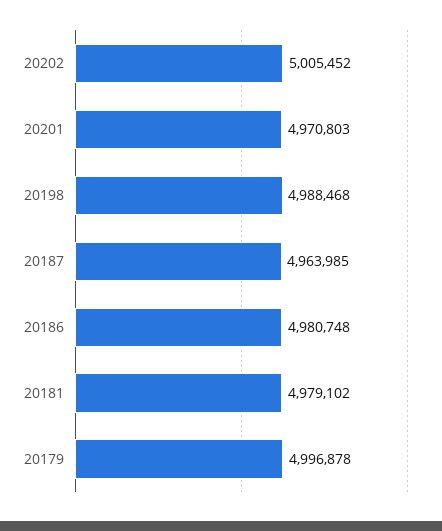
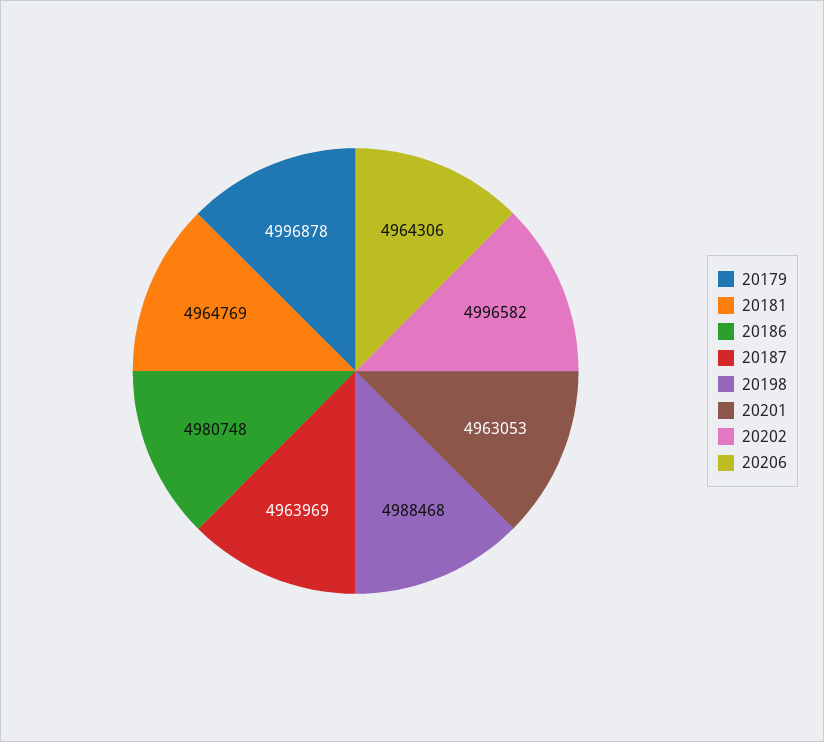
20202: 5005452 -> 4996582
20201: 4970803 -> 4963053
20187: 4963985 -> 4963969
20181: 4979102 -> 4964769
20206: none -> 4964306

